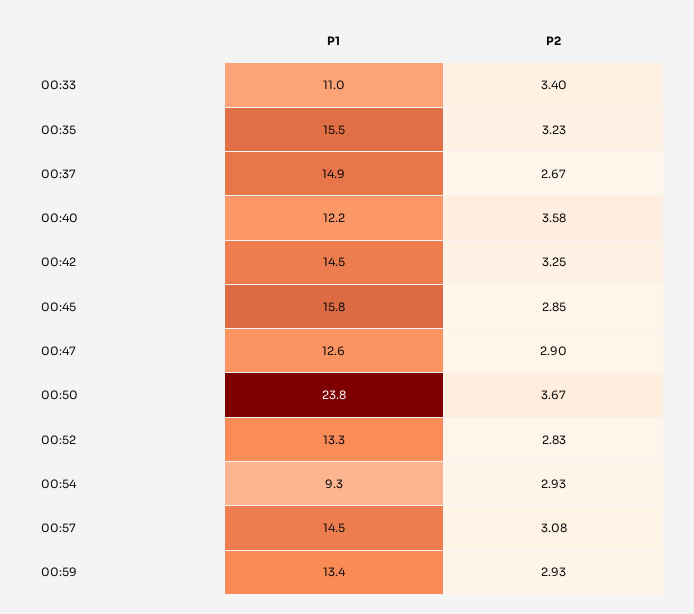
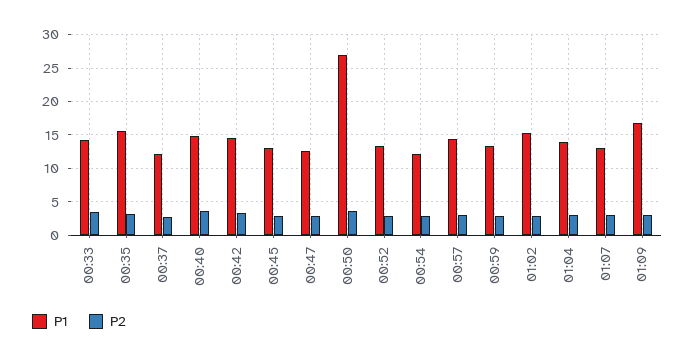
P1, 00:33: 11 -> 14
P1, 00:37: 14.9 -> 12
P1, 00:40: 12.2 -> 15
P1, 00:45: 15.8 -> 13
P1, 00:50: 23.8 -> 27
P1, 00:54: 9.3 -> 12
P1, 01:02: none -> 15
P2, 01:02: none -> 3
P1, 01:04: none -> 14
P2, 01:04: none -> 3
P1, 01:07: none -> 13
P2, 01:07: none -> 3
P1, 01:09: none -> 17
P2, 01:09: none -> 3

